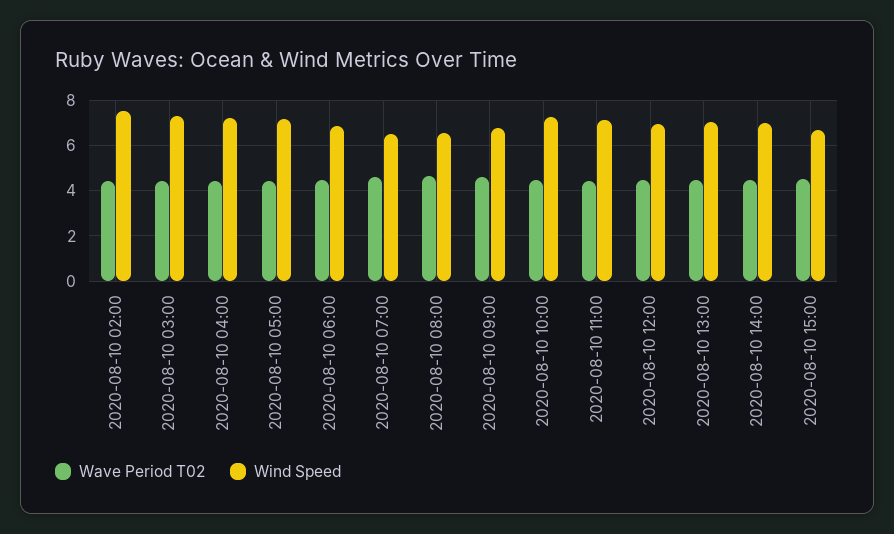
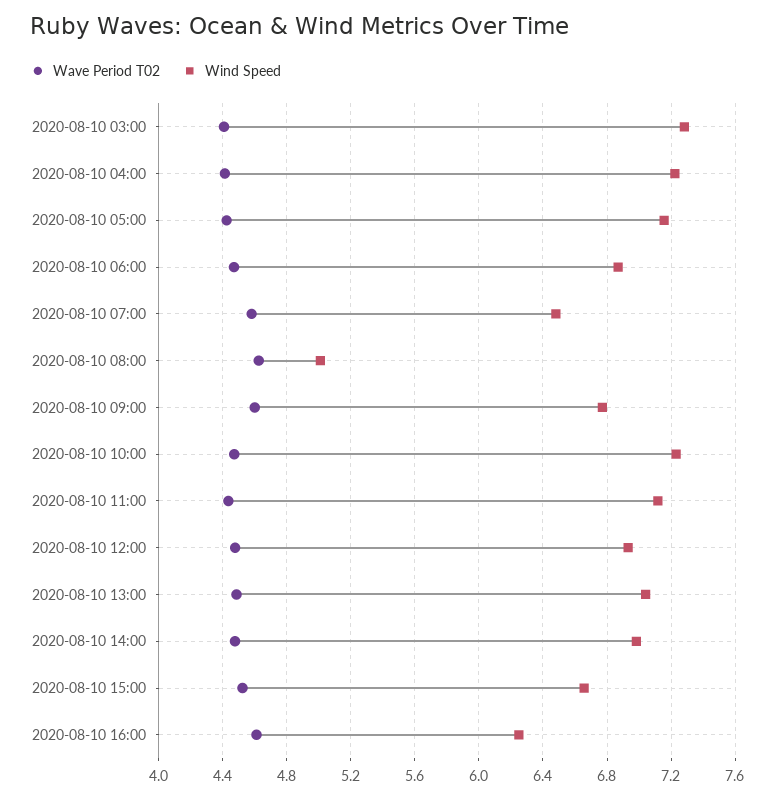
Wave Period T02, 2020-08-10 02:00: 4.5 -> none
Wind Speed, 2020-08-10 02:00: 7.5 -> none
Wind Speed, 2020-08-10 08:00: 6.5 -> 5
Wave Period T02, 2020-08-10 16:00: none -> 4.6
Wind Speed, 2020-08-10 16:00: none -> 6.25

